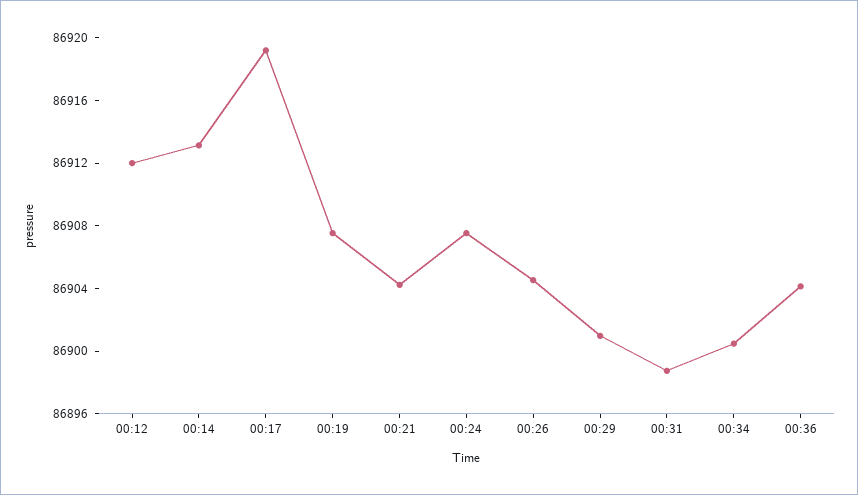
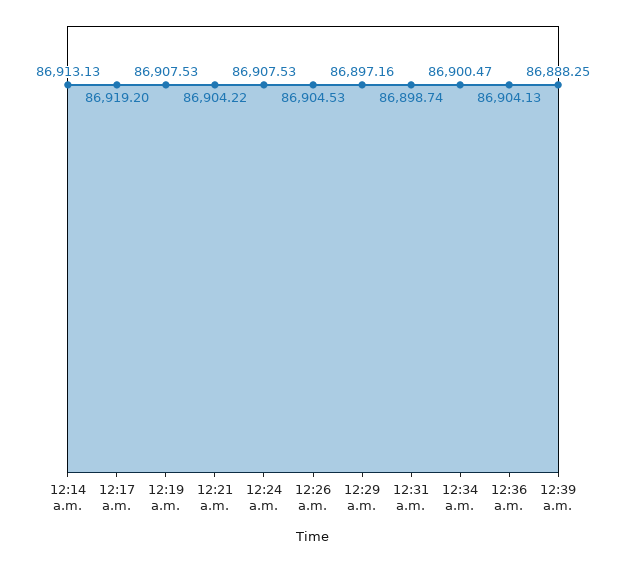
00:12: 86912 -> none
00:29: 86901 -> 86897.16
12:39 a.m.: none -> 86888.25

